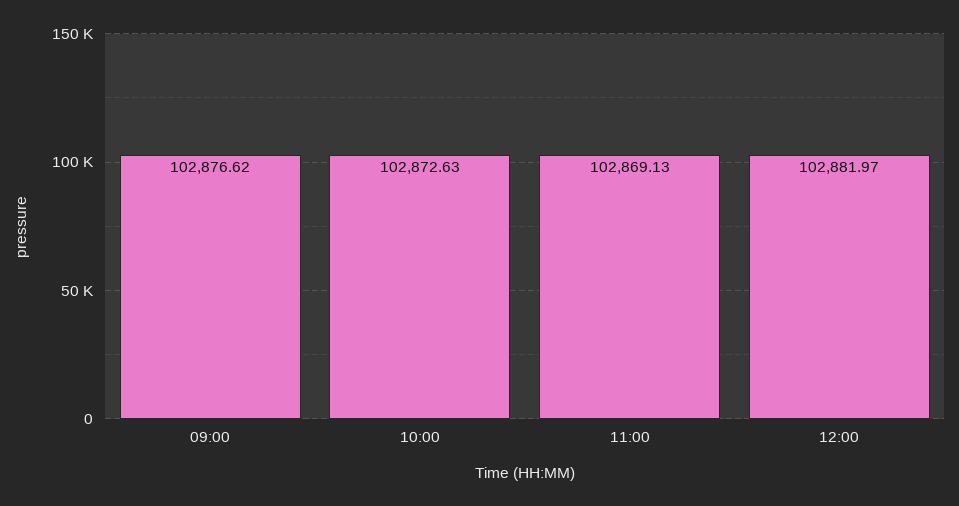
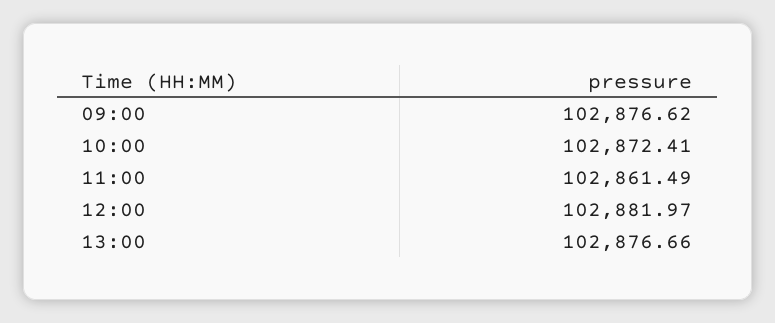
10:00: 102872.63 -> 102872.41
11:00: 102869.13 -> 102861.49
13:00: none -> 102876.66

